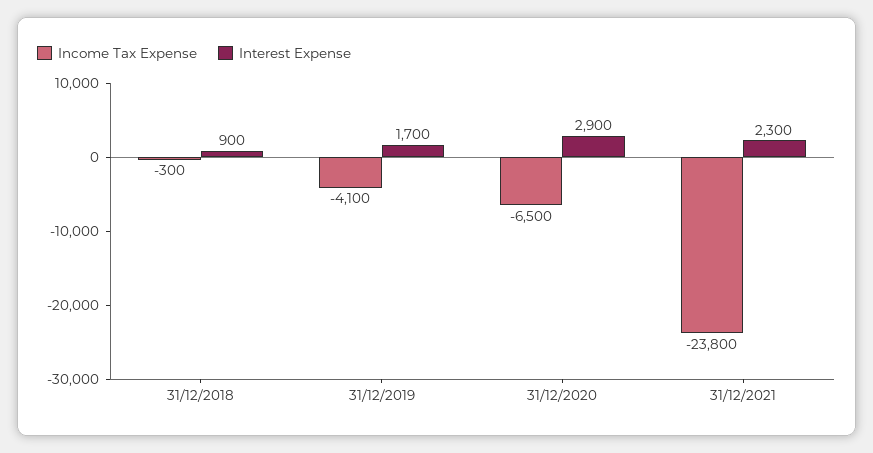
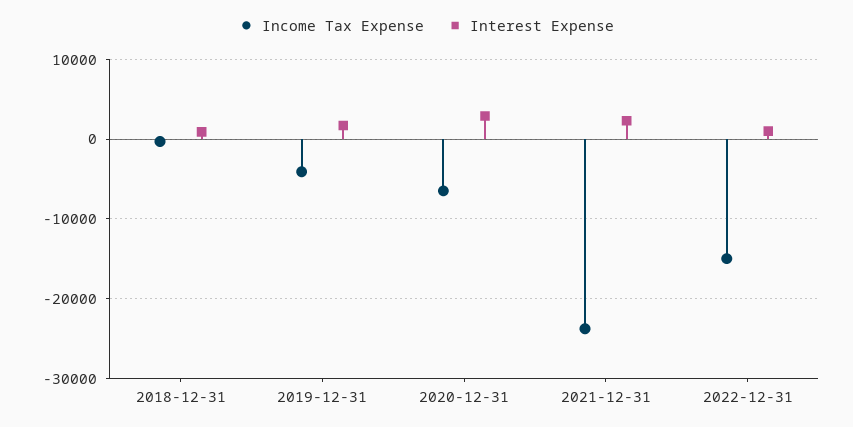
Income Tax Expense, 2022-12-31: none -> -15000
Interest Expense, 2022-12-31: none -> 1000

